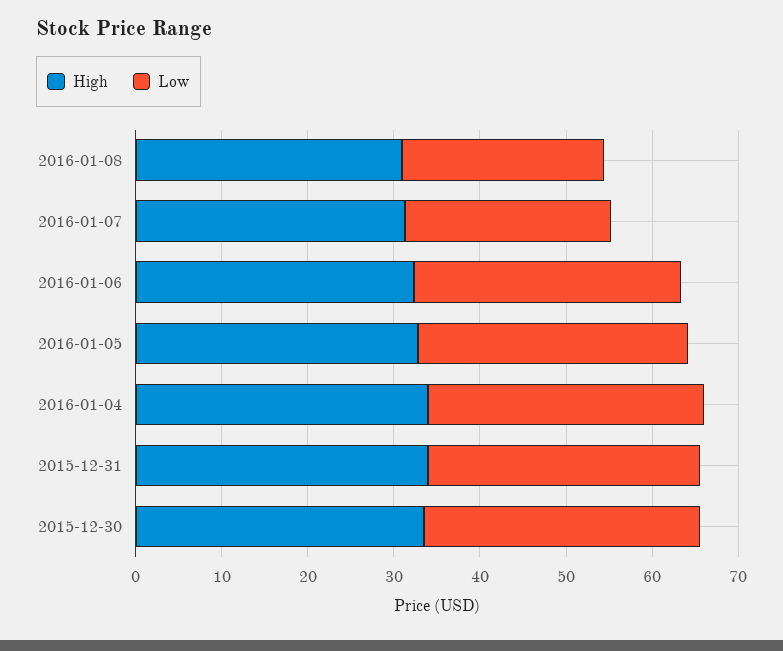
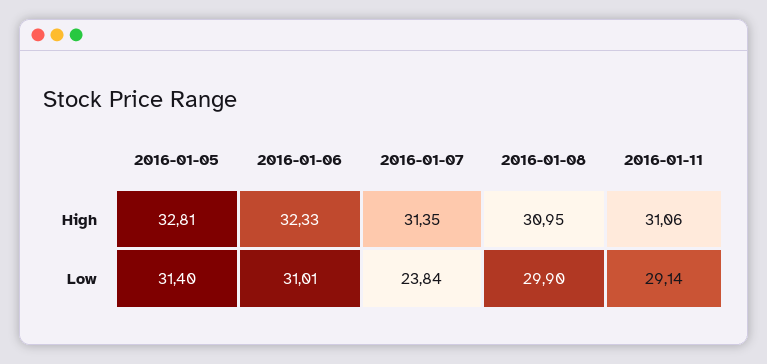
Low, 2016-01-08: 24 -> 29.9
High, 2016-01-04: 34 -> none
Low, 2016-01-04: 32 -> none
High, 2015-12-31: 34 -> none
Low, 2015-12-31: 32 -> none
High, 2015-12-30: 34 -> none
Low, 2015-12-30: 32 -> none
High, 2016-01-11: none -> 31.06
Low, 2016-01-11: none -> 29.14

